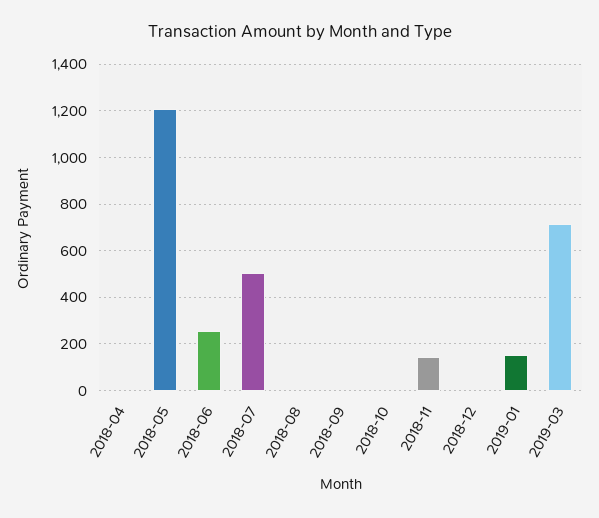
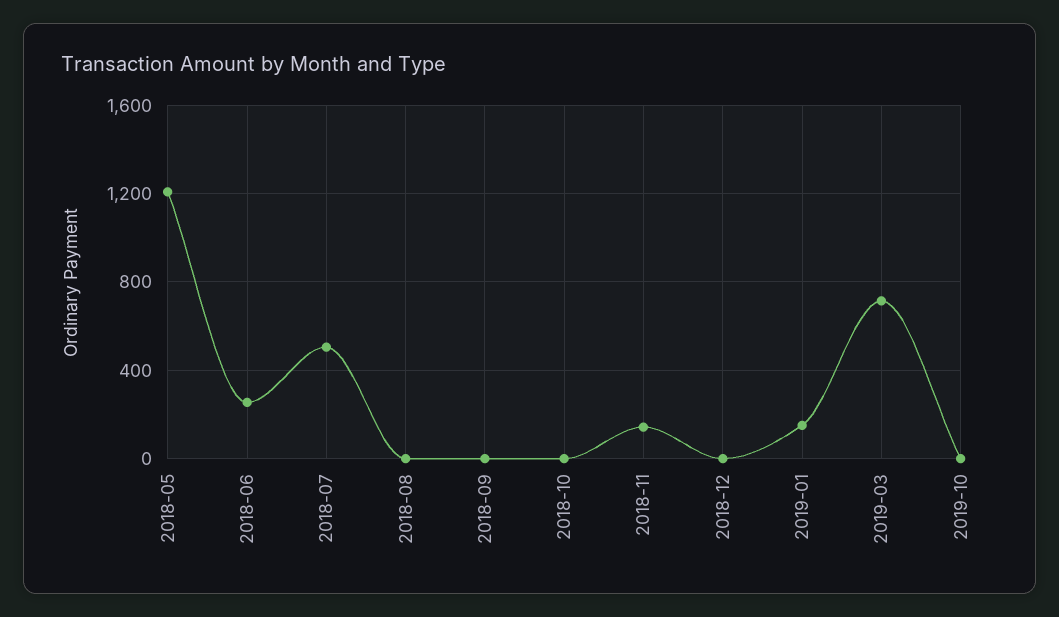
2018-04: 0 -> none
2019-10: none -> 0

